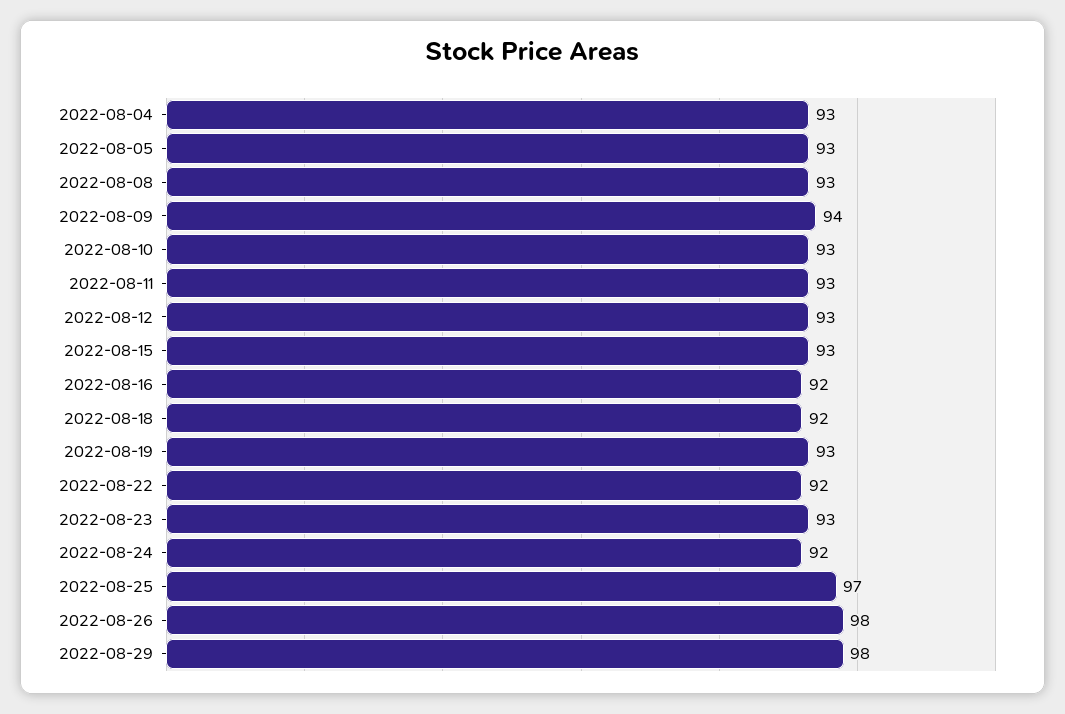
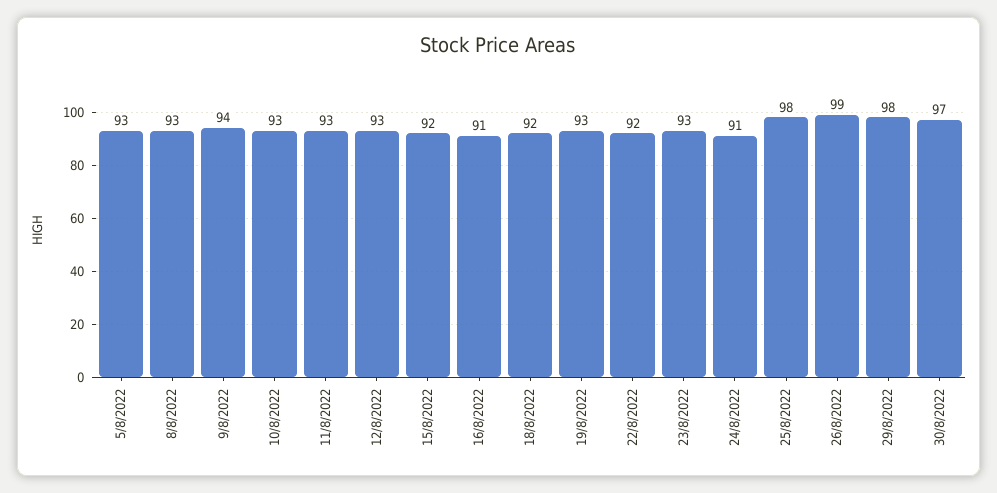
2022-08-04: 93 -> none
2022-08-15: 93 -> 92
2022-08-16: 92 -> 91
2022-08-24: 92 -> 91
2022-08-25: 97 -> 98
2022-08-26: 98 -> 99
30/8/2022: none -> 97

